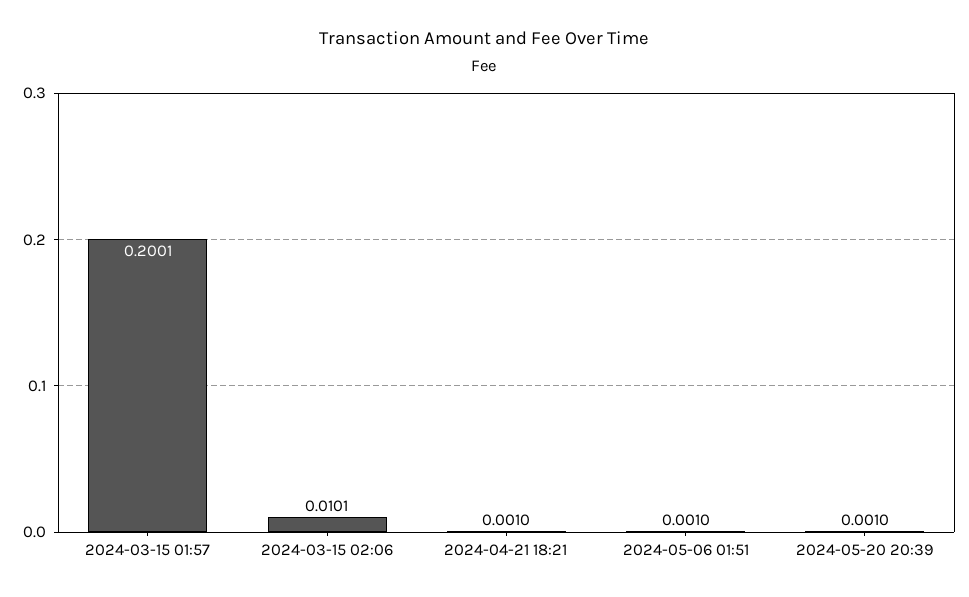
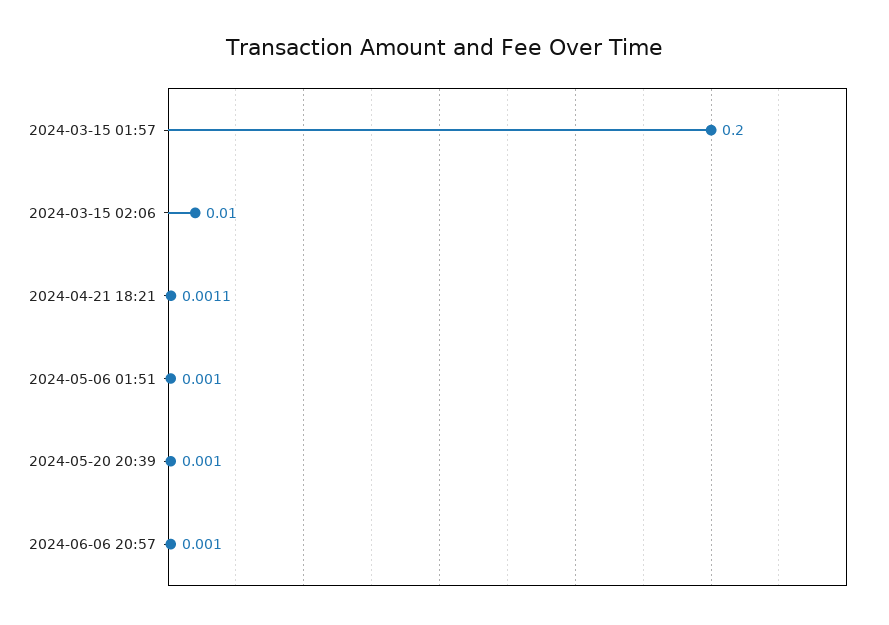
2024-03-15 01:57: 0.2001 -> 0.2
2024-03-15 02:06: 0.0101 -> 0.01
2024-04-21 18:21: 0.001 -> 0.0011
2024-06-06 20:57: none -> 0.001

